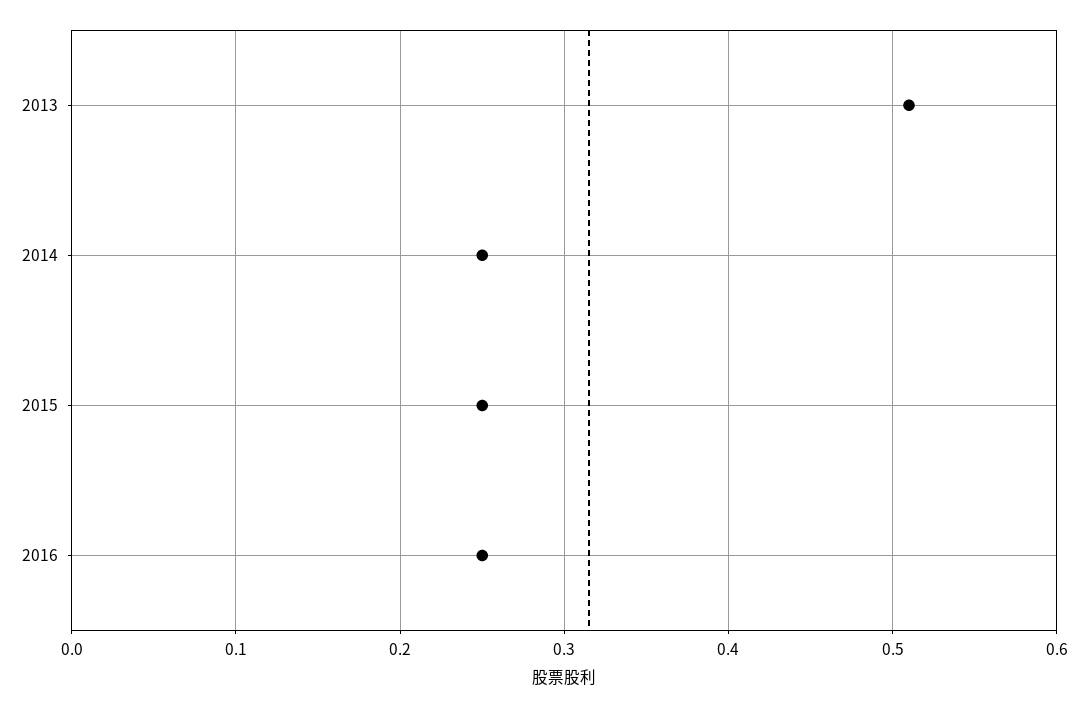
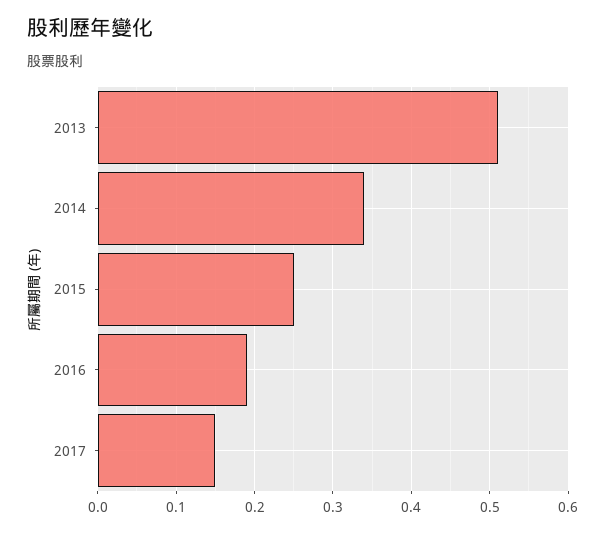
2014: 0.25 -> 0.34
2016: 0.25 -> 0.19
2017: none -> 0.15

